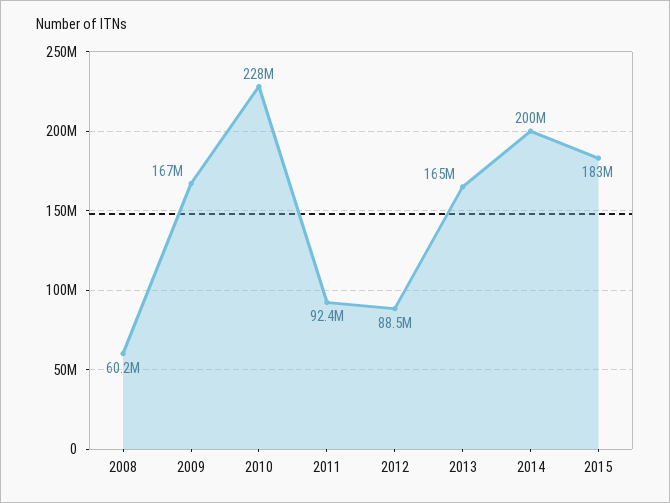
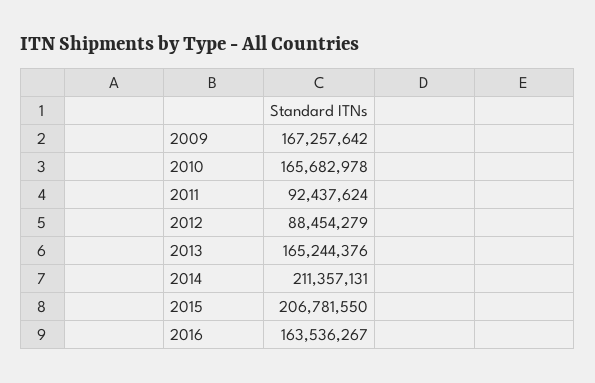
2008: 60200000 -> none
2010: 228000000 -> 165682978
2014: 200000000 -> 211357131
2015: 183000000 -> 206781550
2016: none -> 163536267

